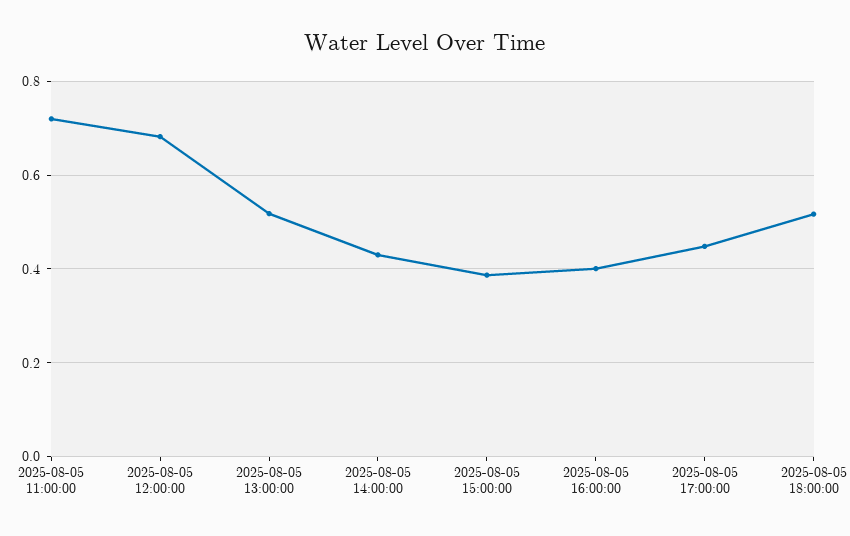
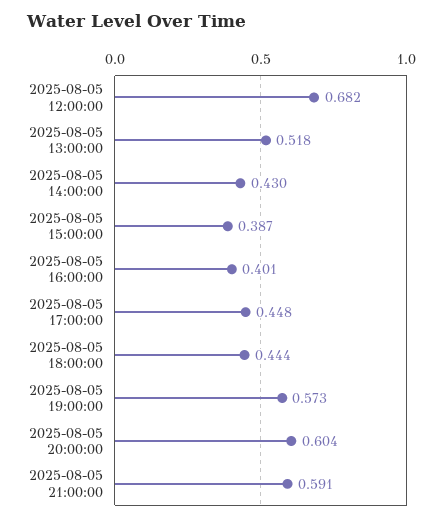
2025-08-05 11:00:00: 0.72 -> none
2025-08-05 18:00:00: 0.52 -> 0.444
2025-08-05 19:00:00: none -> 0.573
2025-08-05 20:00:00: none -> 0.604
2025-08-05 21:00:00: none -> 0.591

